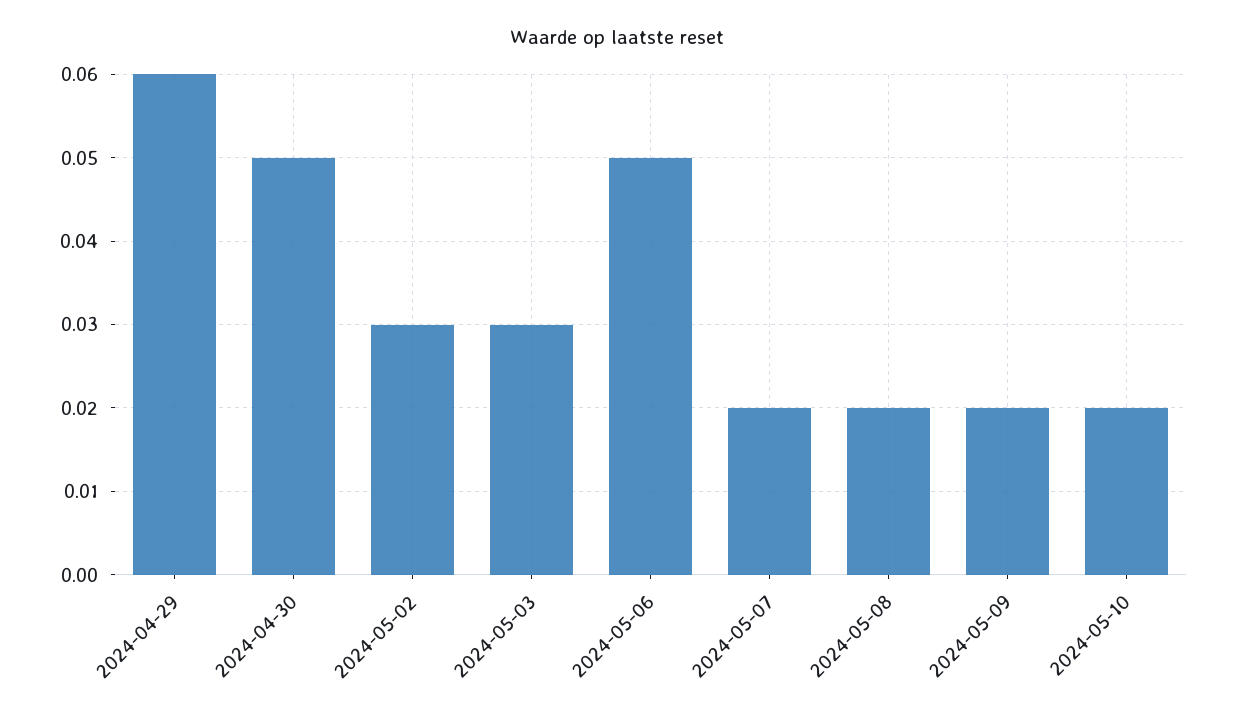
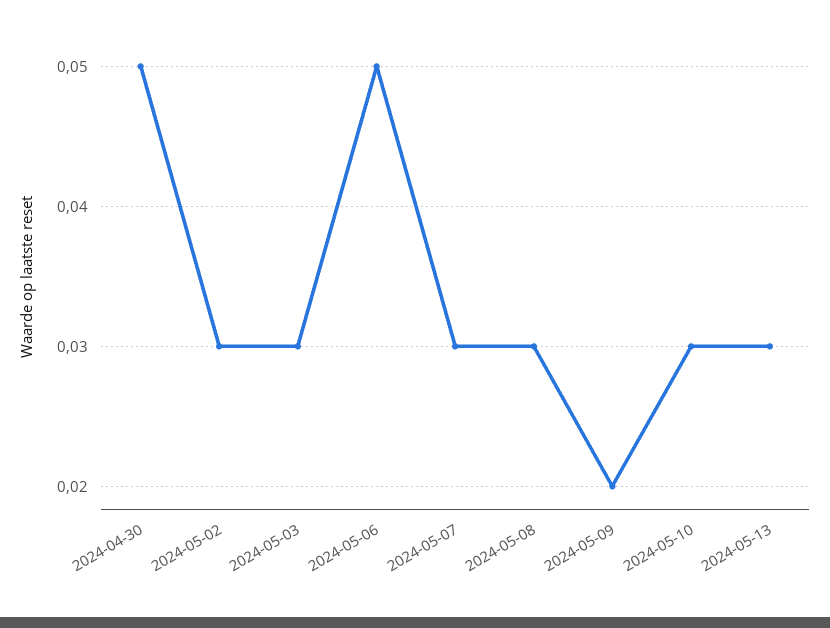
2024-04-29: 0.06 -> none
2024-05-07: 0.02 -> 0.03
2024-05-08: 0.02 -> 0.03
2024-05-10: 0.02 -> 0.03
2024-05-13: none -> 0.03

